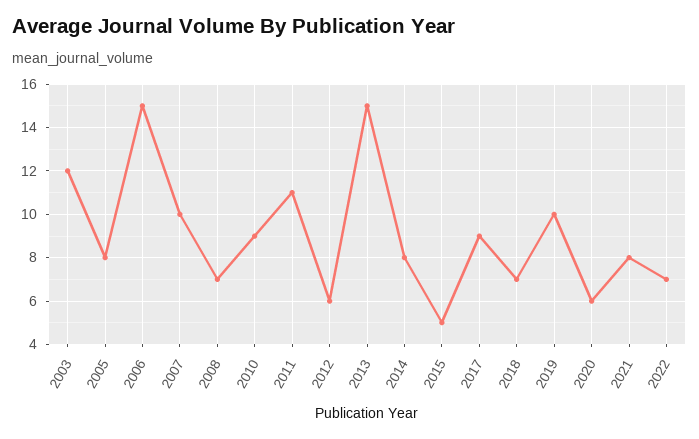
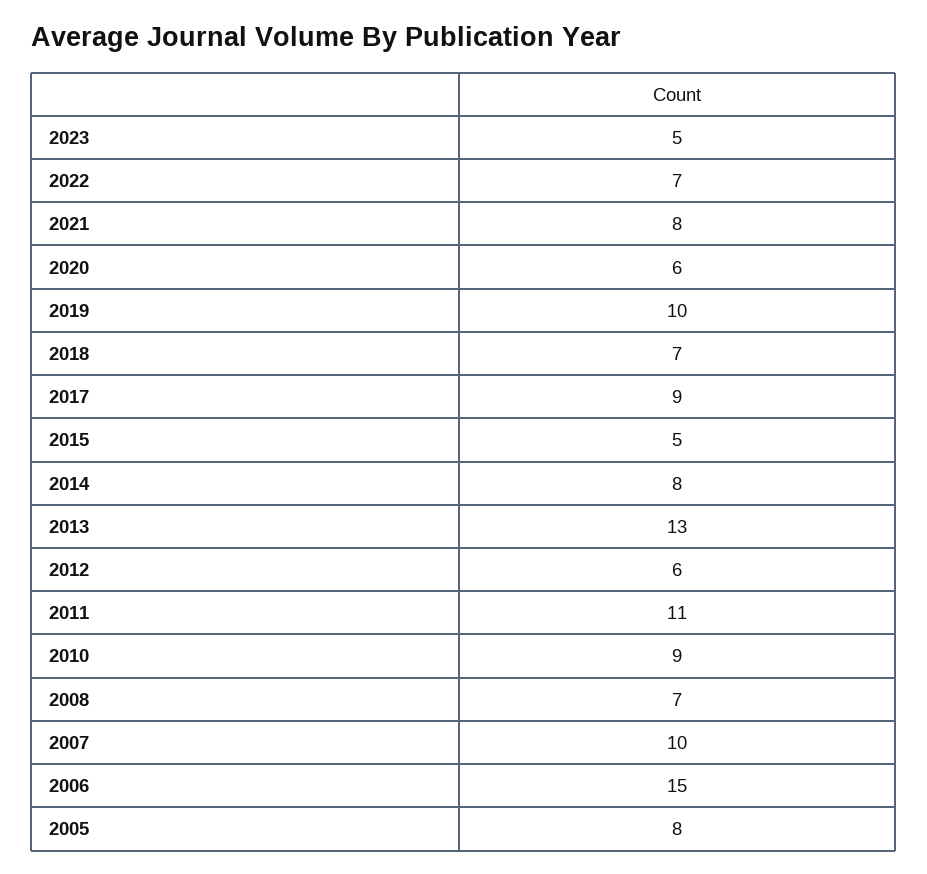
2003: 12 -> none
2013: 15 -> 13
2023: none -> 5

